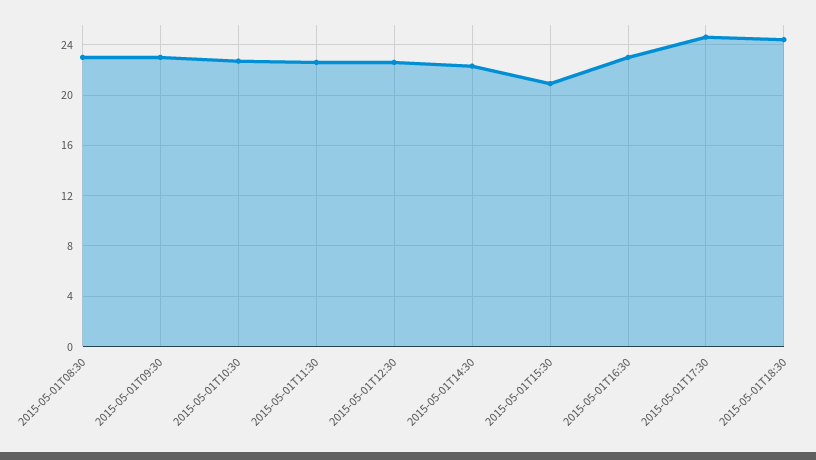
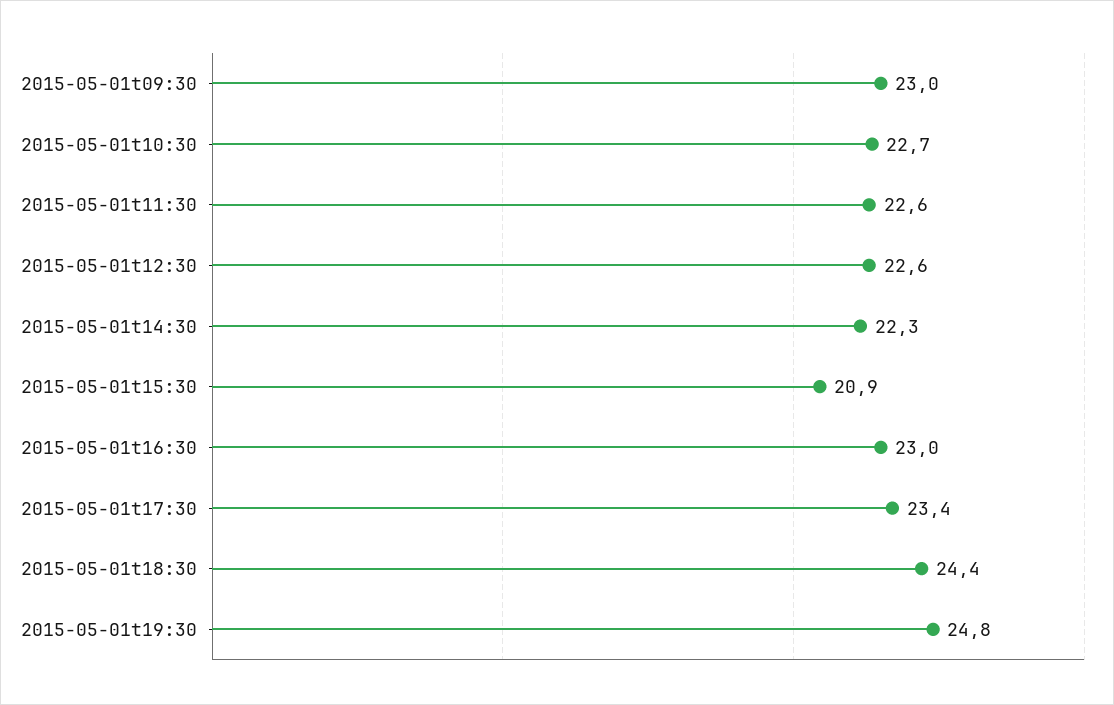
2015-05-01T08:30: 23 -> none
2015-05-01T17:30: 24.5 -> 23.4
2015-05-01t19:30: none -> 24.8

